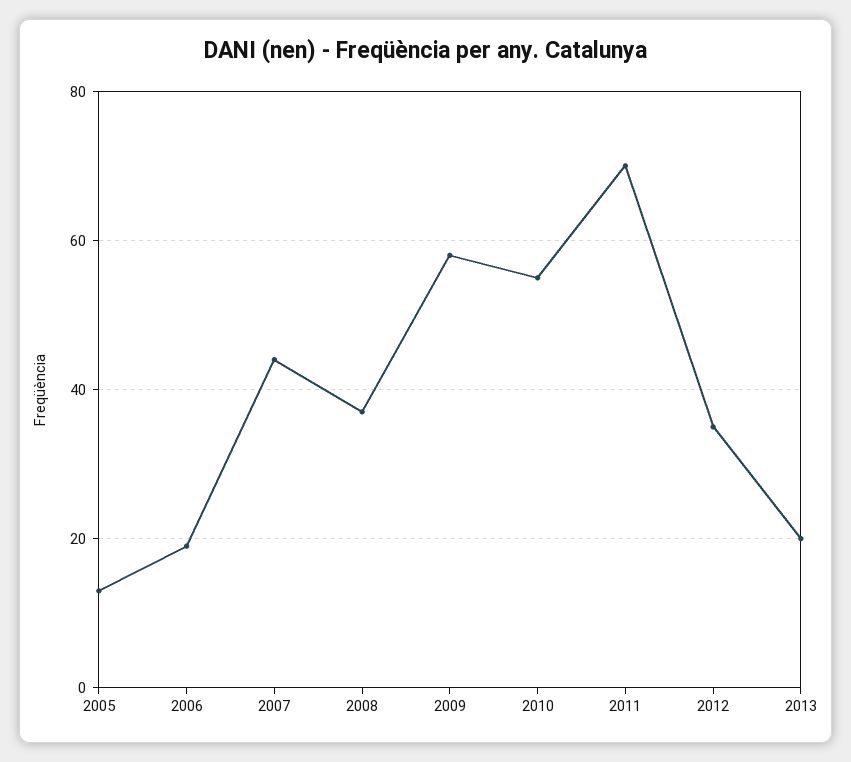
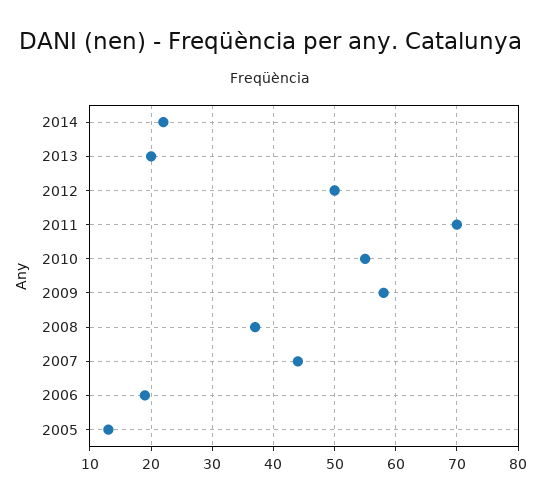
2012: 35 -> 50
2014: none -> 22

